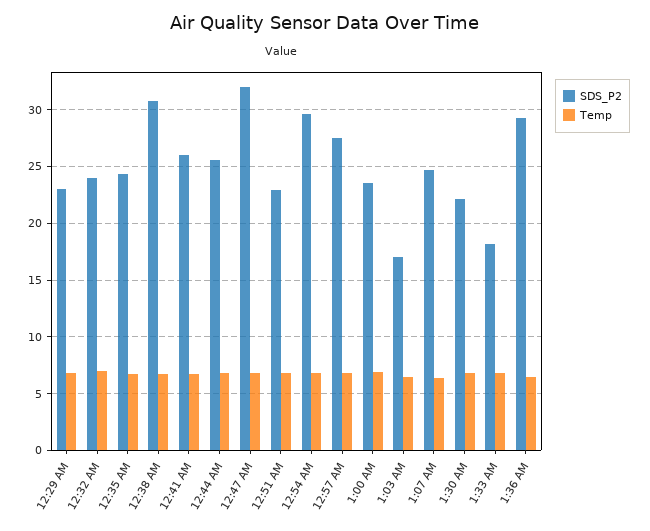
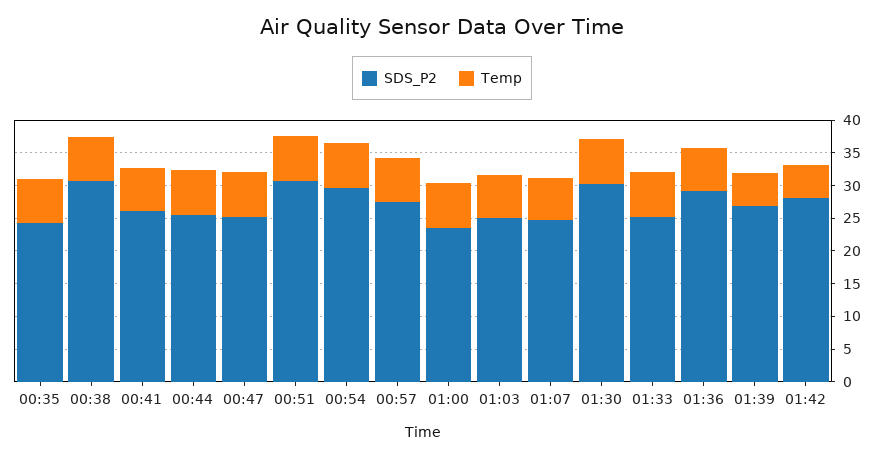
SDS_P2, 12:29 AM: 23 -> none
Temp, 12:29 AM: 7 -> none
SDS_P2, 12:32 AM: 24 -> none
Temp, 12:32 AM: 7 -> none
SDS_P2, 12:47 AM: 32 -> 25
SDS_P2, 12:51 AM: 23 -> 30
SDS_P2, 1:03 AM: 17 -> 25
SDS_P2, 1:30 AM: 22 -> 30
SDS_P2, 1:33 AM: 18 -> 25
SDS_P2, 01:39: none -> 27.5
Temp, 01:39: none -> 5
SDS_P2, 01:42: none -> 27.5
Temp, 01:42: none -> 5

